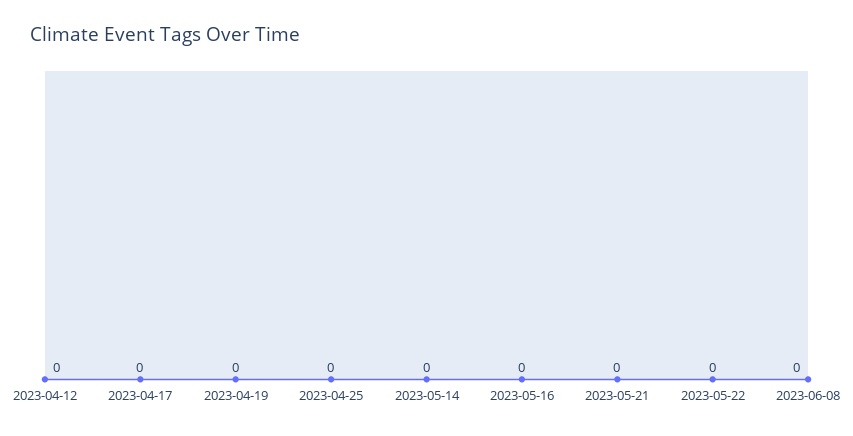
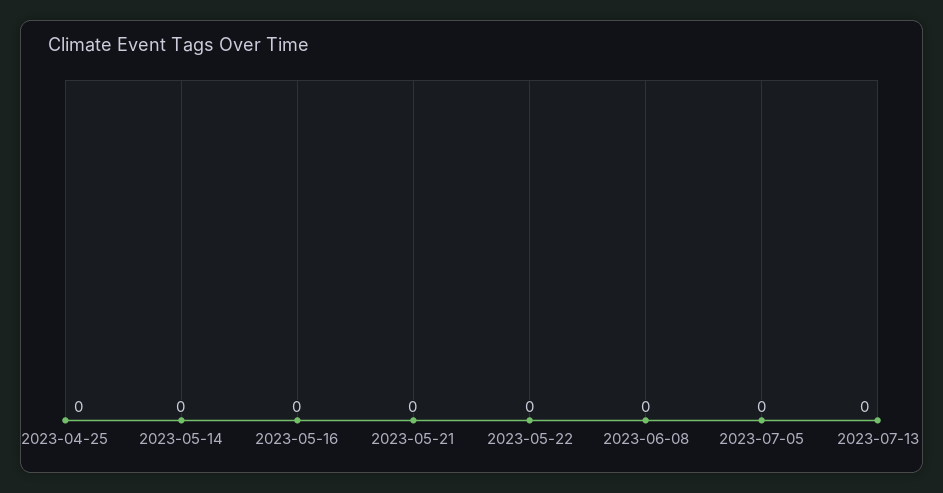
2023-04-12: 0 -> none
2023-04-17: 0 -> none
2023-04-19: 0 -> none
2023-07-05: none -> 0
2023-07-13: none -> 0

